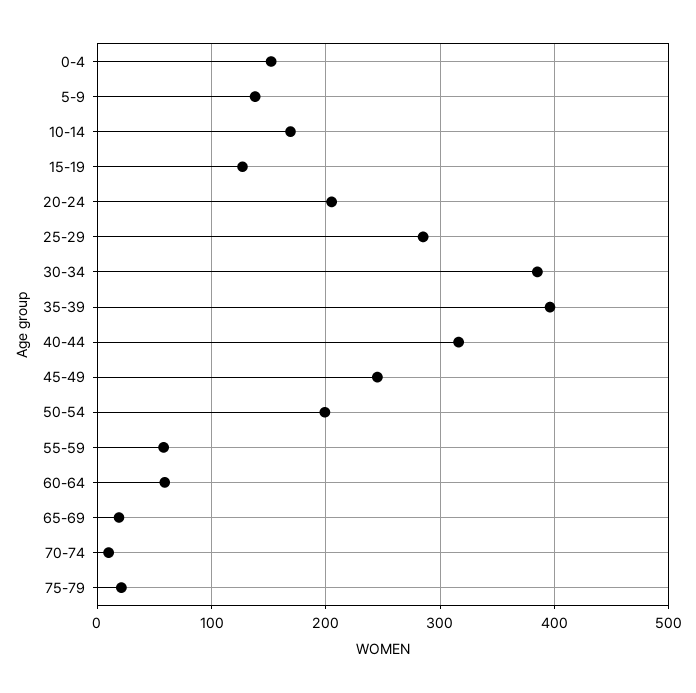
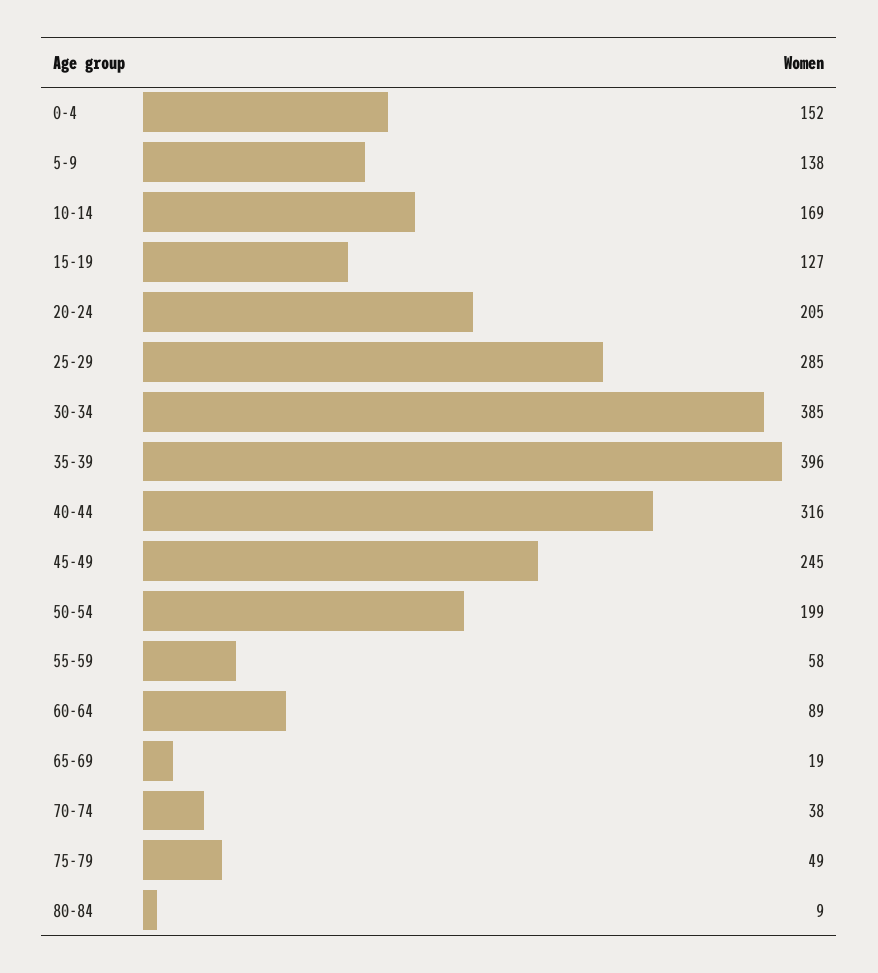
60-64: 60 -> 89
70-74: 10 -> 38
75-79: 20 -> 49
80-84: none -> 9

